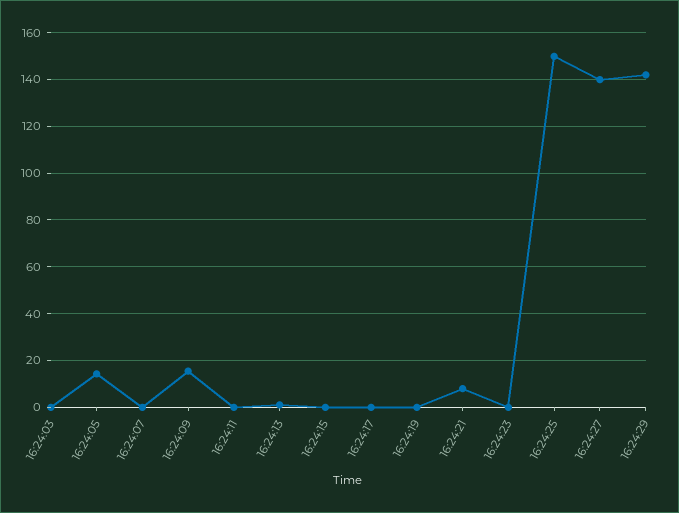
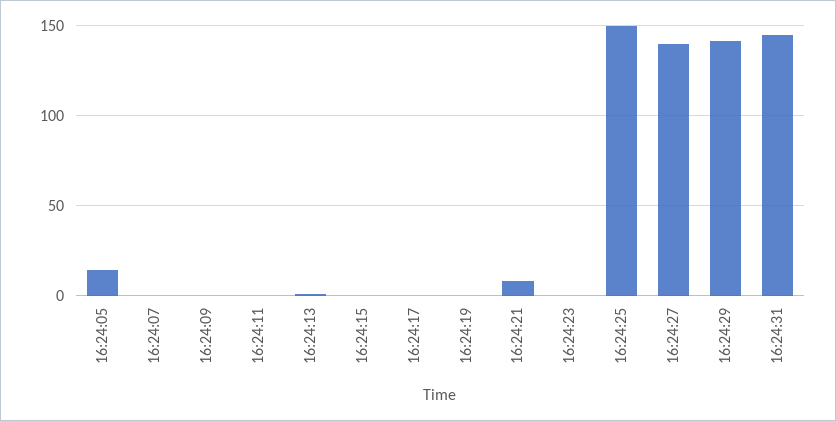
16:24:03: 0 -> none
16:24:09: 15 -> 0
16:24:31: none -> 145

